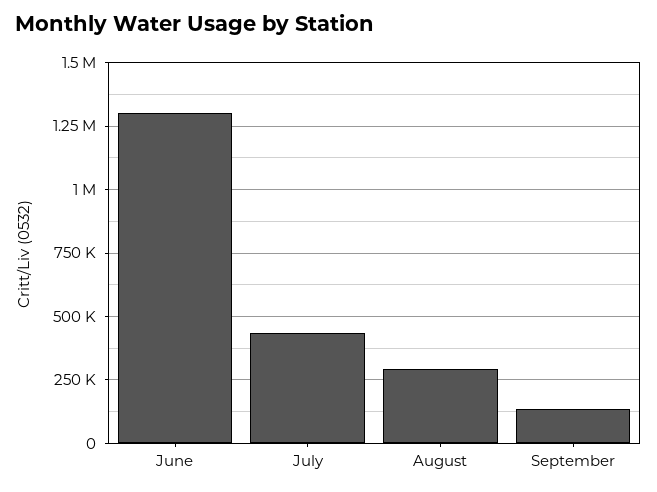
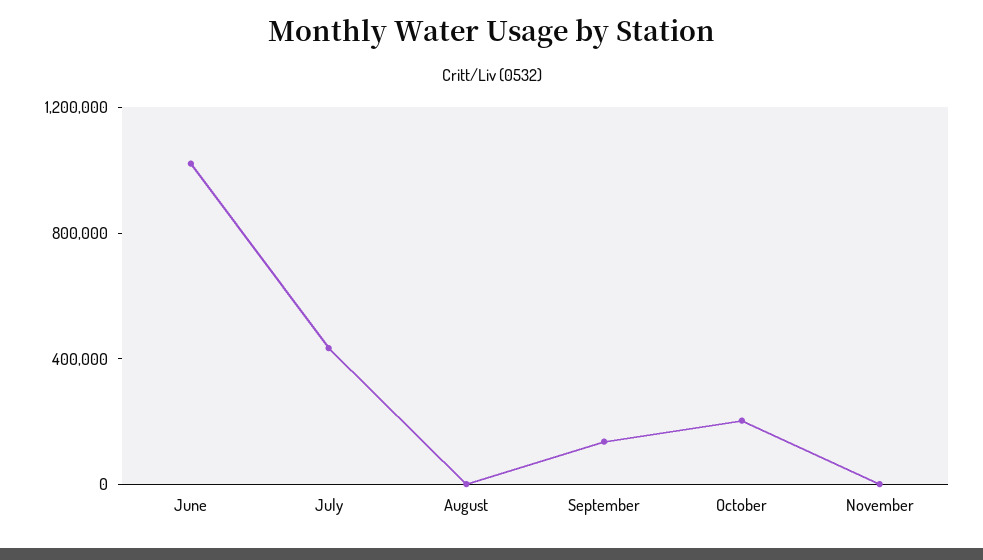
June: 1300000 -> 1000000
August: 300000 -> 0
October: none -> 200000
November: none -> 0

